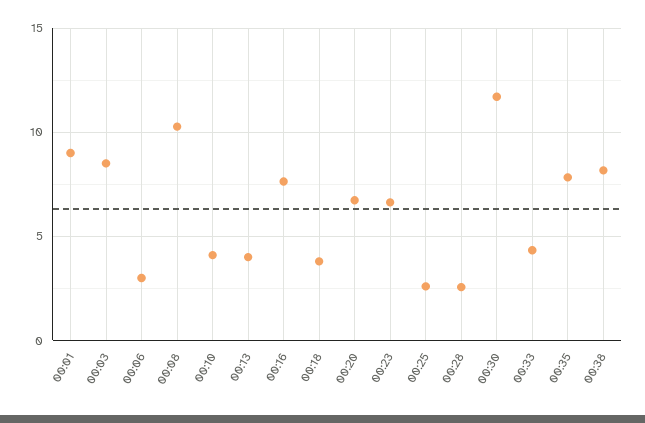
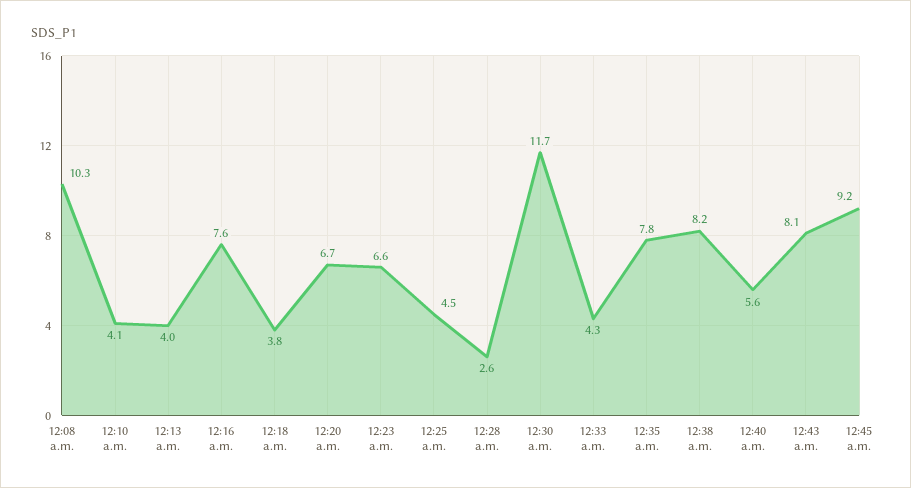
00:01: 9 -> none
00:03: 8.5 -> none
00:06: 3 -> none
00:25: 2.5 -> 4.5
12:40 a.m.: none -> 5.6
12:43 a.m.: none -> 8.1
12:45 a.m.: none -> 9.2

